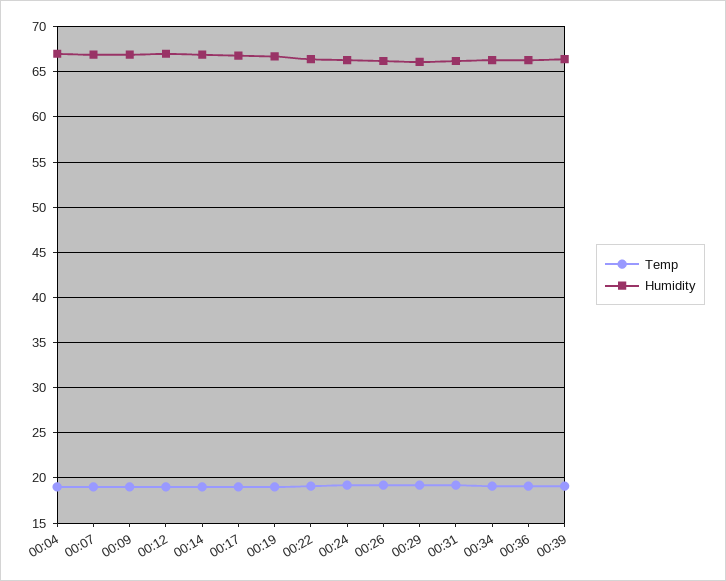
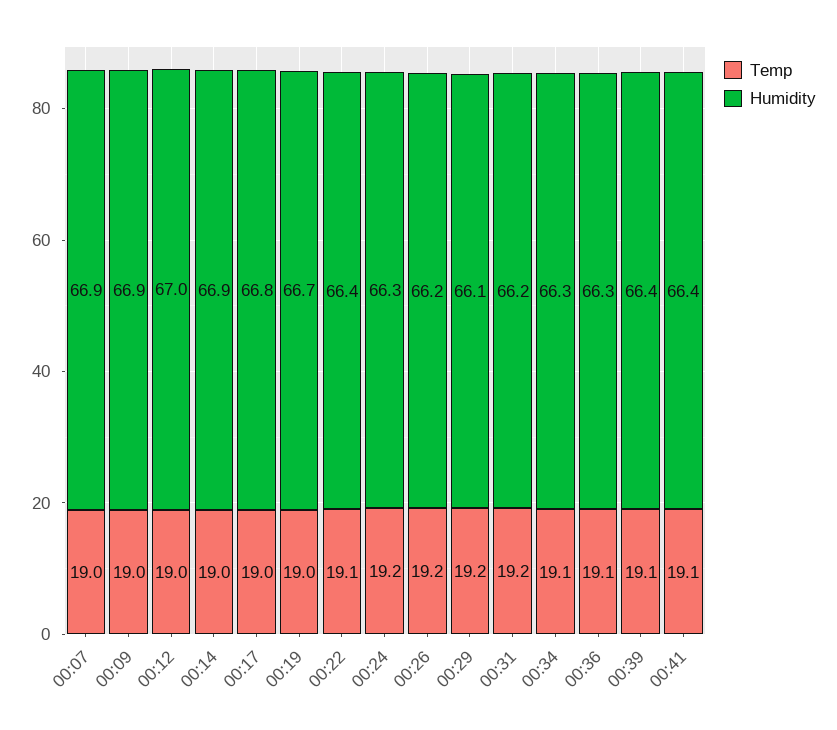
Temp, 00:04: 19 -> none
Humidity, 00:04: 67 -> none
Temp, 00:41: none -> 19.1
Humidity, 00:41: none -> 66.4

